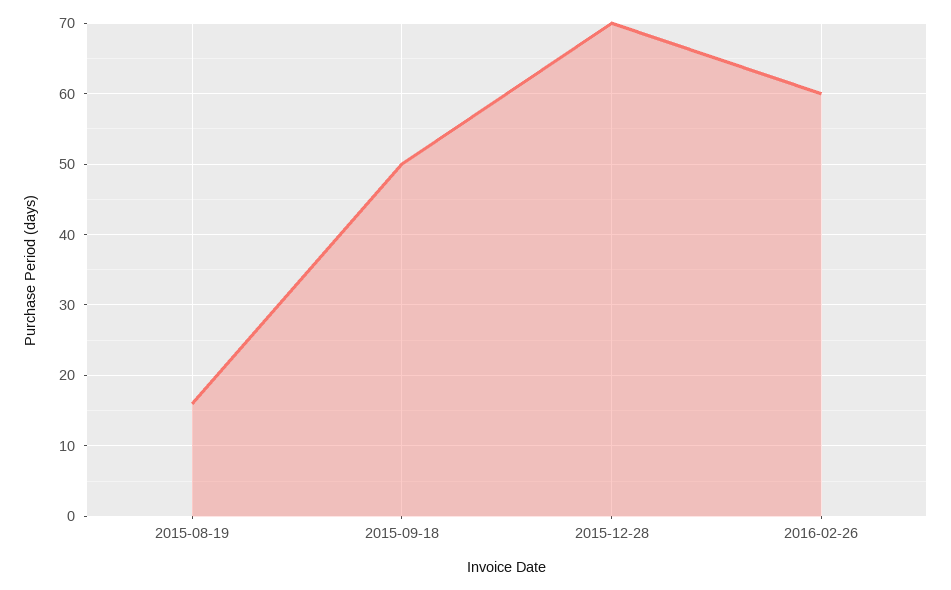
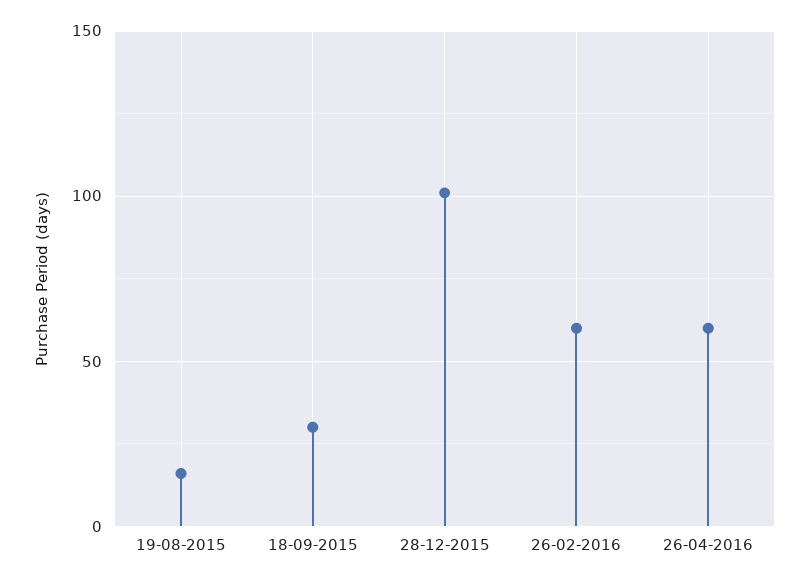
2015-09-18: 50 -> 30
2015-12-28: 70 -> 100
26-04-2016: none -> 60

